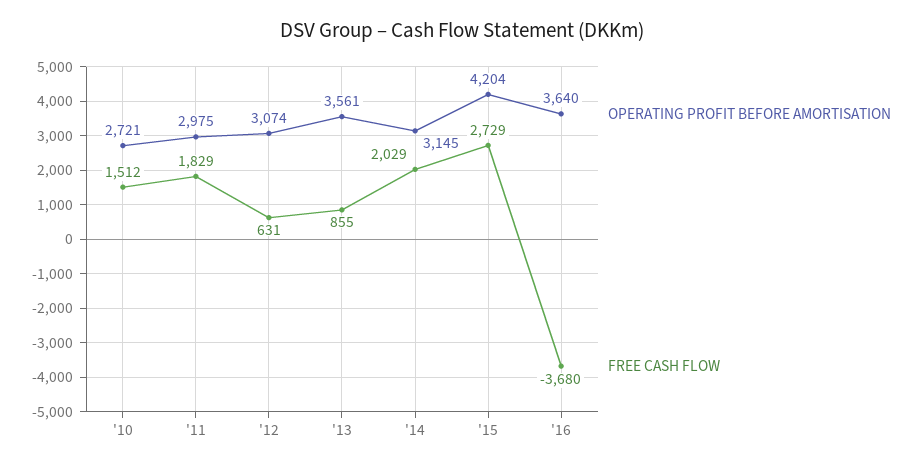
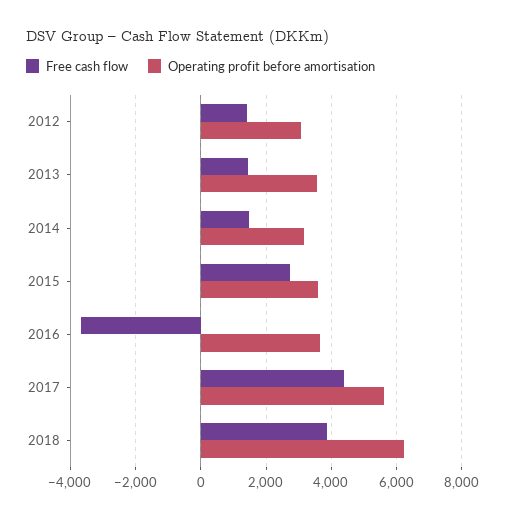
OPERATING PROFIT BEFORE AMORTISATION, '10: 2721 -> none
FREE CASH FLOW, '10: 1512 -> none
OPERATING PROFIT BEFORE AMORTISATION, '11: 2975 -> none
FREE CASH FLOW, '11: 1829 -> none
FREE CASH FLOW, '12: 631 -> 1400
FREE CASH FLOW, '13: 855 -> 1400
FREE CASH FLOW, '14: 2029 -> 1400
OPERATING PROFIT BEFORE AMORTISATION, '15: 4204 -> 3600
FREE CASH FLOW, 2017: none -> 4400
OPERATING PROFIT BEFORE AMORTISATION, 2017: none -> 5600
FREE CASH FLOW, 2018: none -> 3800
OPERATING PROFIT BEFORE AMORTISATION, 2018: none -> 6200

